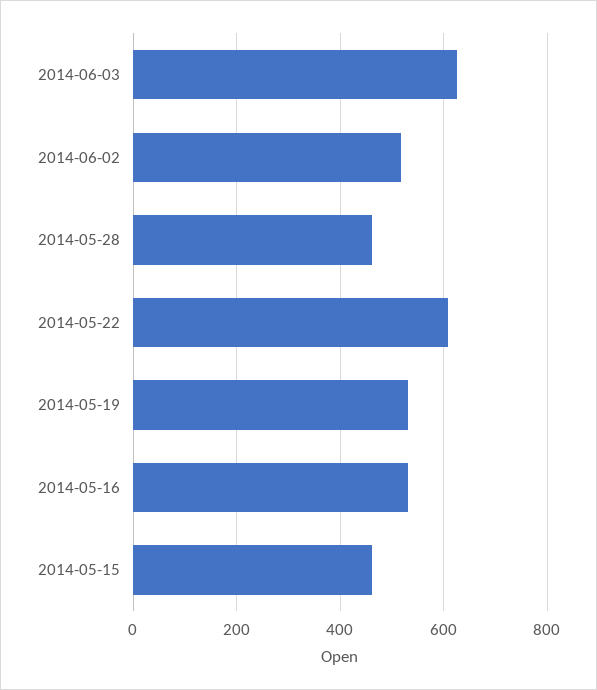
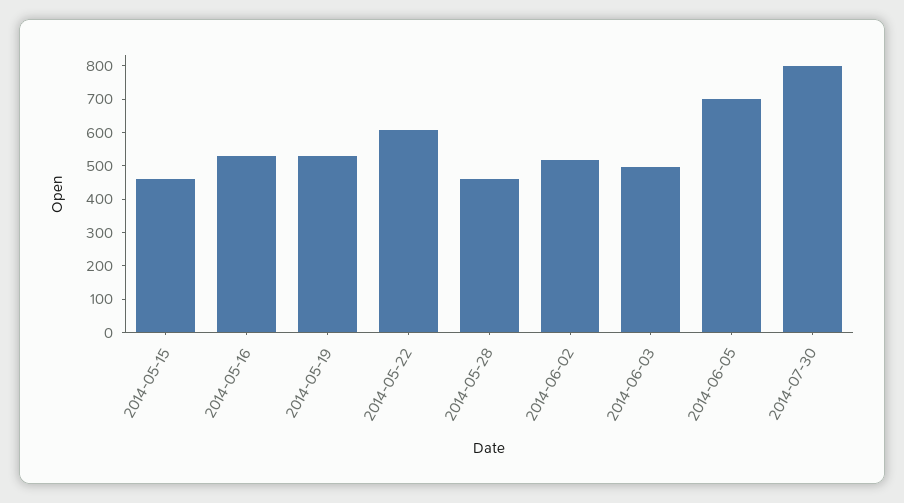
2014-06-03: 620 -> 500
2014-06-05: none -> 700
2014-07-30: none -> 800

